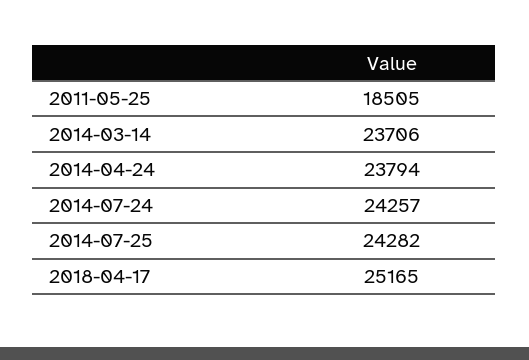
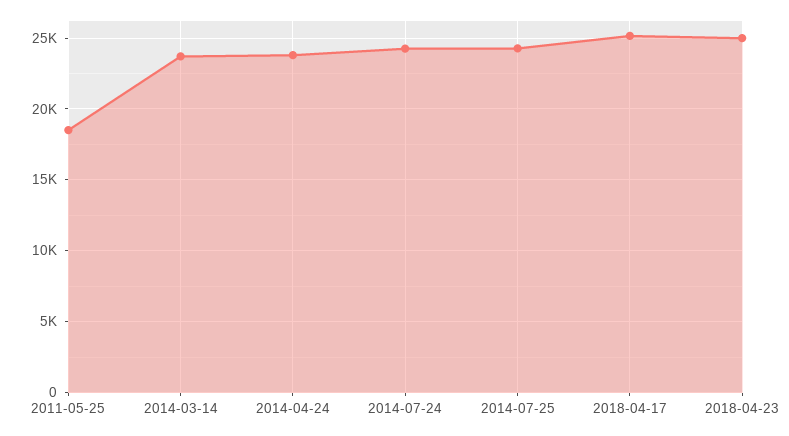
2018-04-23: none -> 25000

